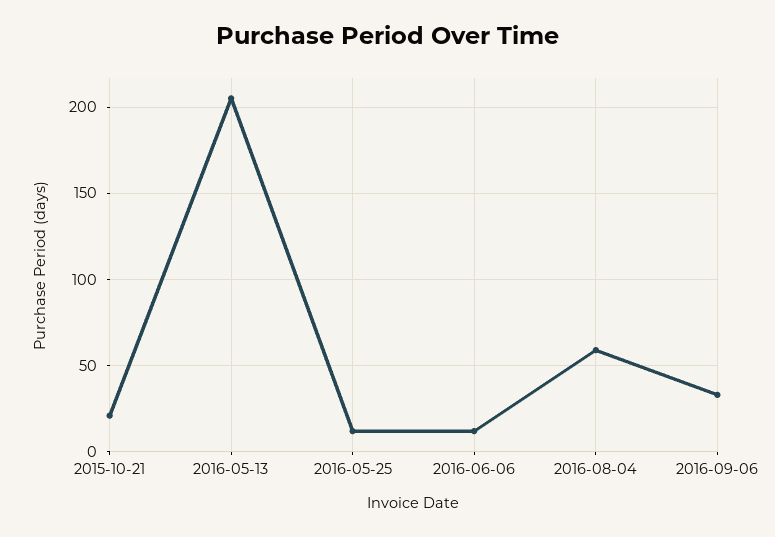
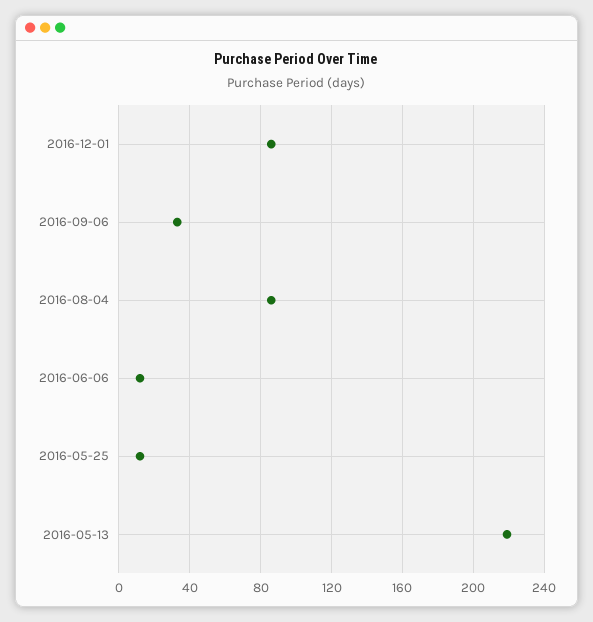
2015-10-21: 20 -> none
2016-05-13: 205 -> 220
2016-08-04: 60 -> 85
2016-12-01: none -> 85

